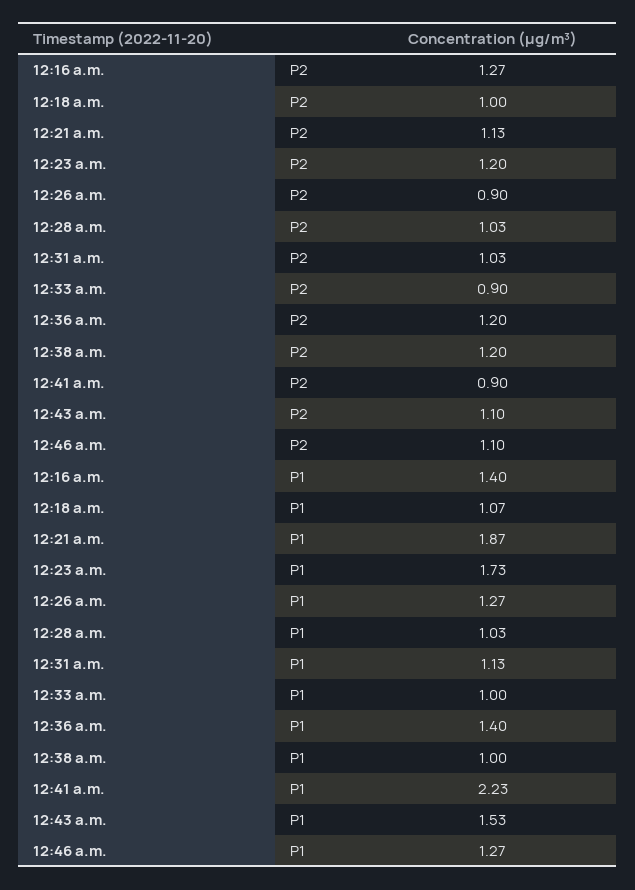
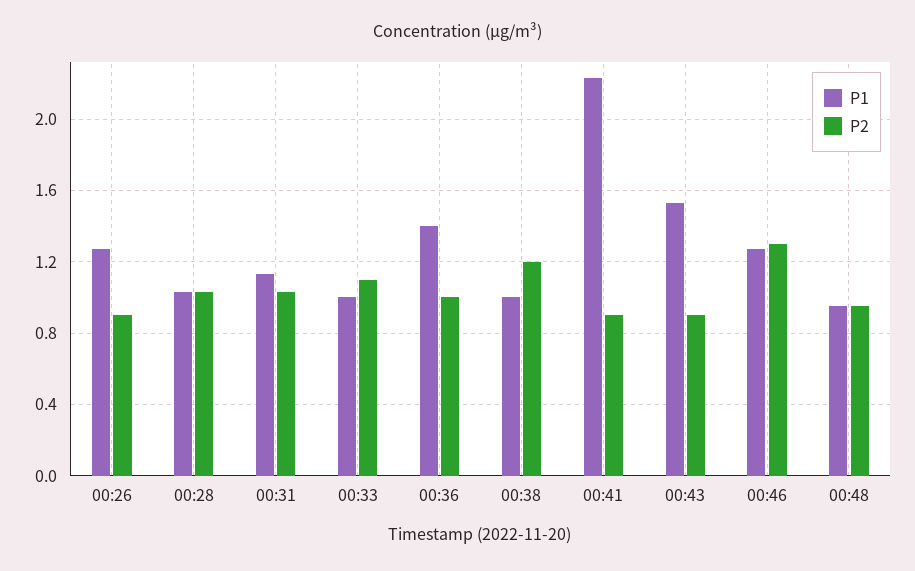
P2, 12:16 a.m.: 1.27 -> none
P2, 12:18 a.m.: 1 -> none
P2, 12:21 a.m.: 1.13 -> none
P2, 12:23 a.m.: 1.2 -> none
P2, 12:33 a.m.: 0.9 -> 1.1
P2, 12:36 a.m.: 1.2 -> 1
P2, 12:43 a.m.: 1.1 -> 0.9
P2, 12:46 a.m.: 1.1 -> 1.3
P1, 12:16 a.m.: 1.4 -> none
P1, 12:18 a.m.: 1.07 -> none
P1, 12:21 a.m.: 1.87 -> none
P1, 12:23 a.m.: 1.73 -> none
P1, 00:48: none -> 0.95
P2, 00:48: none -> 0.95

